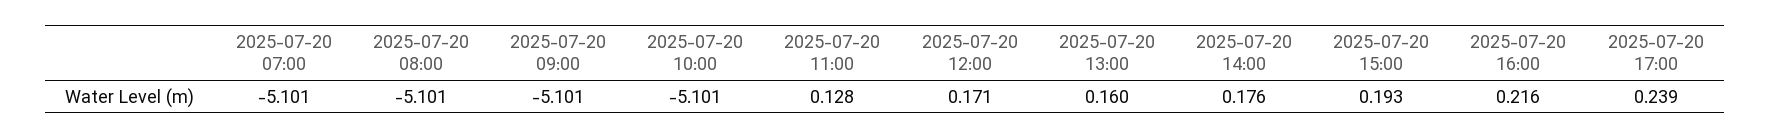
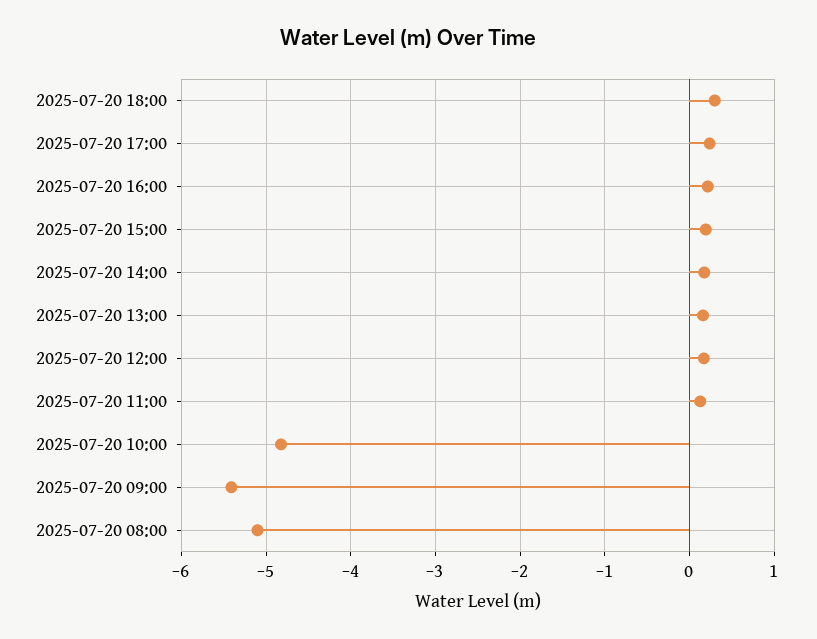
2025-07-20 07:00: -5.101 -> none
2025-07-20 09:00: -5.101 -> -5.4
2025-07-20 10:00: -5.101 -> -4.8
2025-07-20 18:00: none -> 0.3

